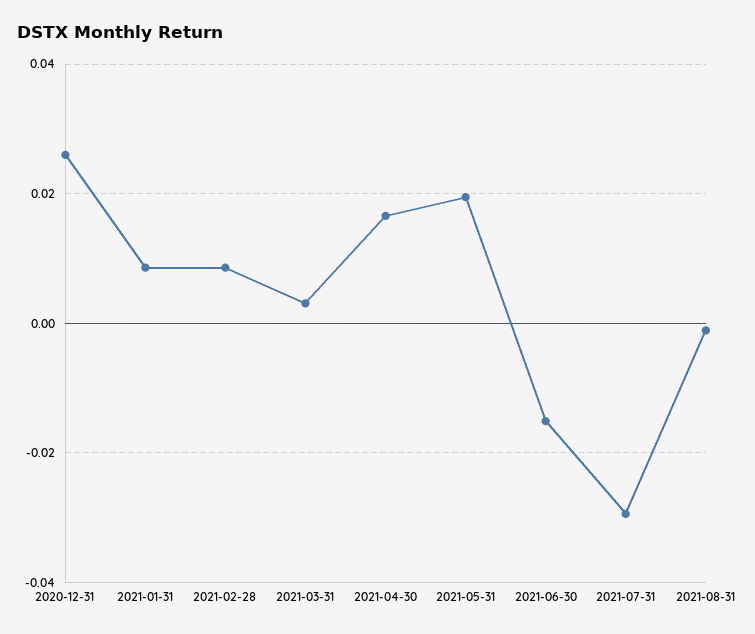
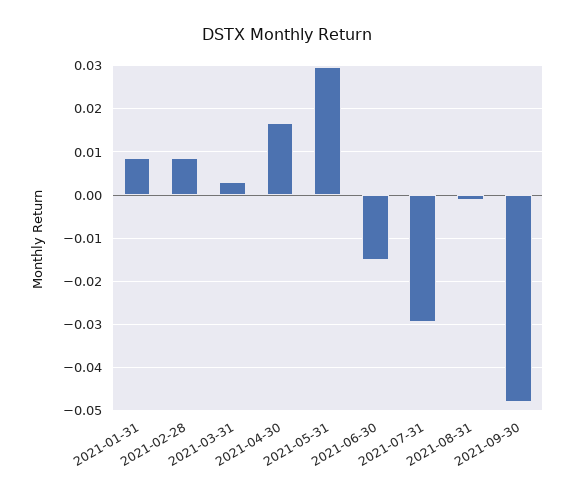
2020-12-31: 0.026 -> none
2021-05-31: 0.02 -> 0.03
2021-09-30: none -> -0.048

